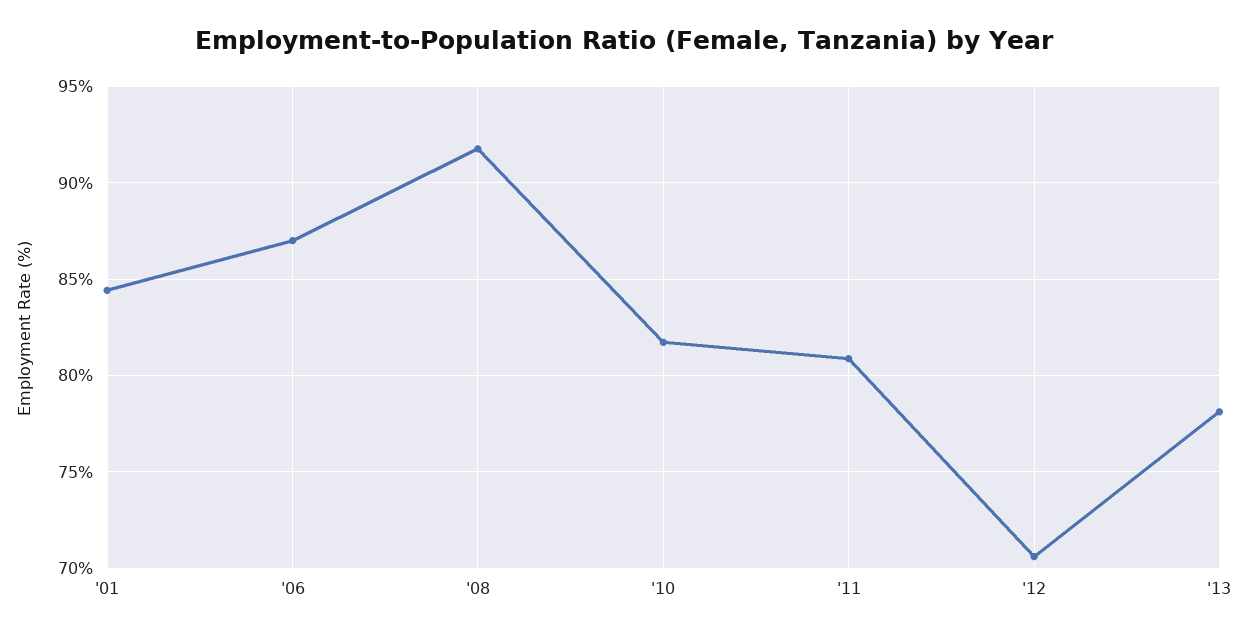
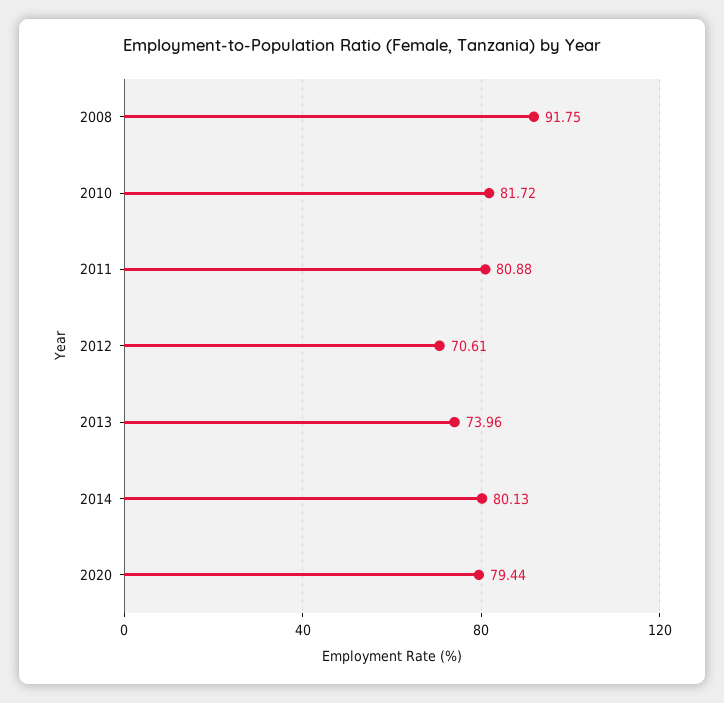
'01: 84.5 -> none
'06: 87 -> none
'13: 78 -> 73.96
2014: none -> 80.13
2020: none -> 79.44

